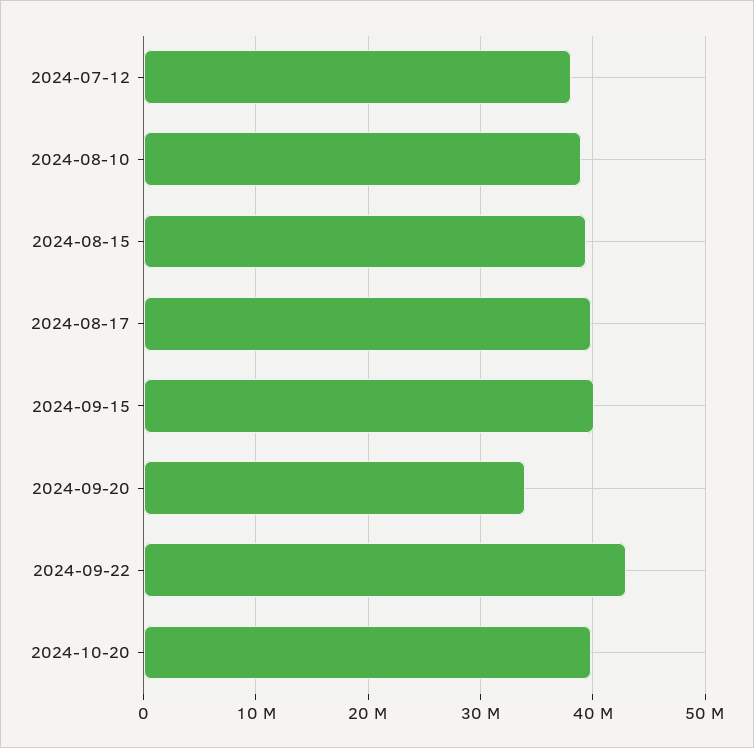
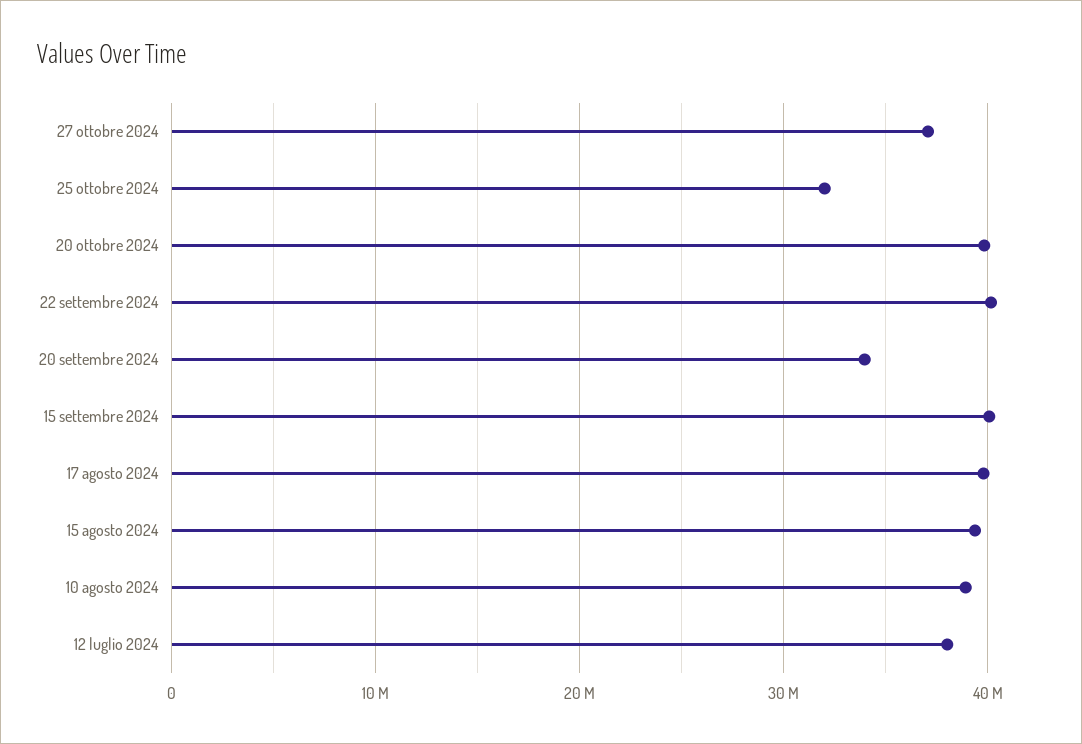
2024-09-22: 43000000 -> 40000000
27 ottobre 2024: none -> 37000000
25 ottobre 2024: none -> 32000000

